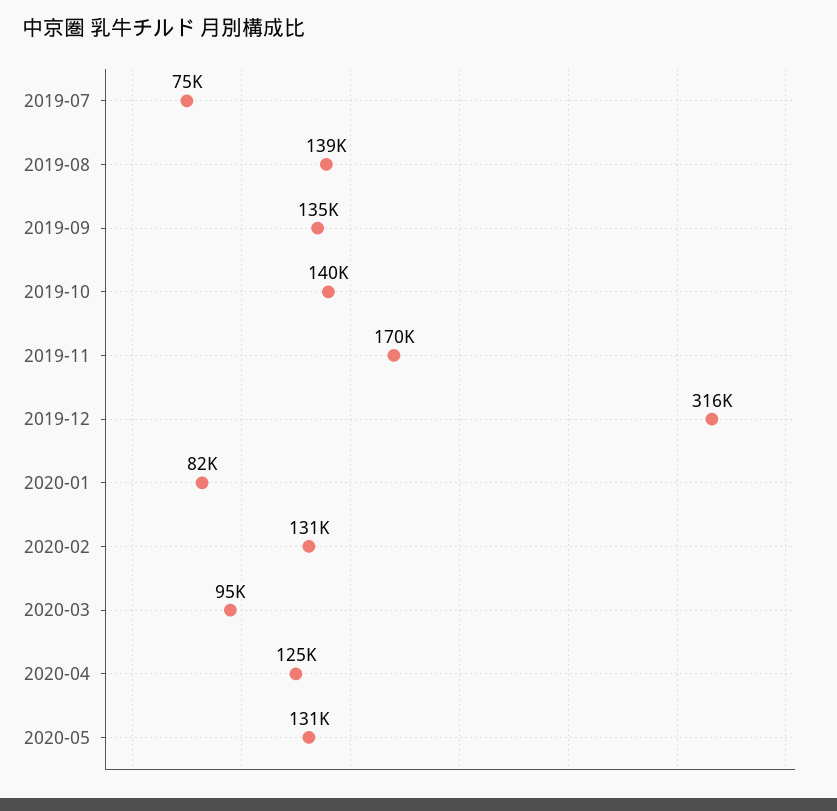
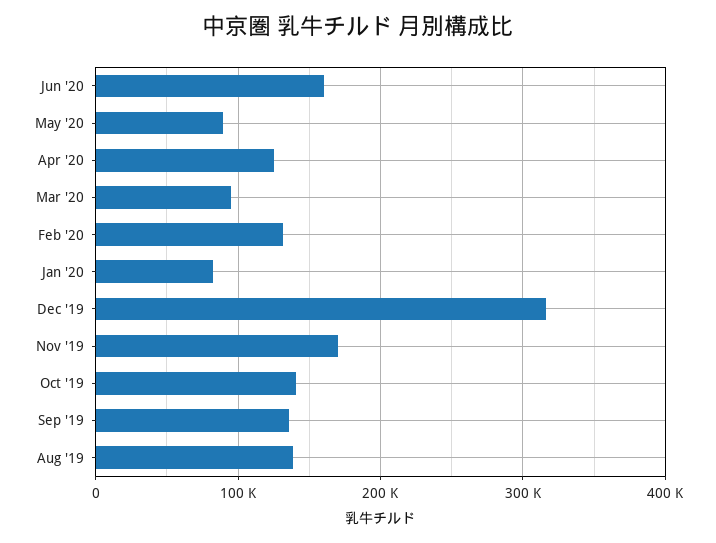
2019-07: 75000 -> none
2020-05: 131000 -> 90000
Jun '20: none -> 160000

